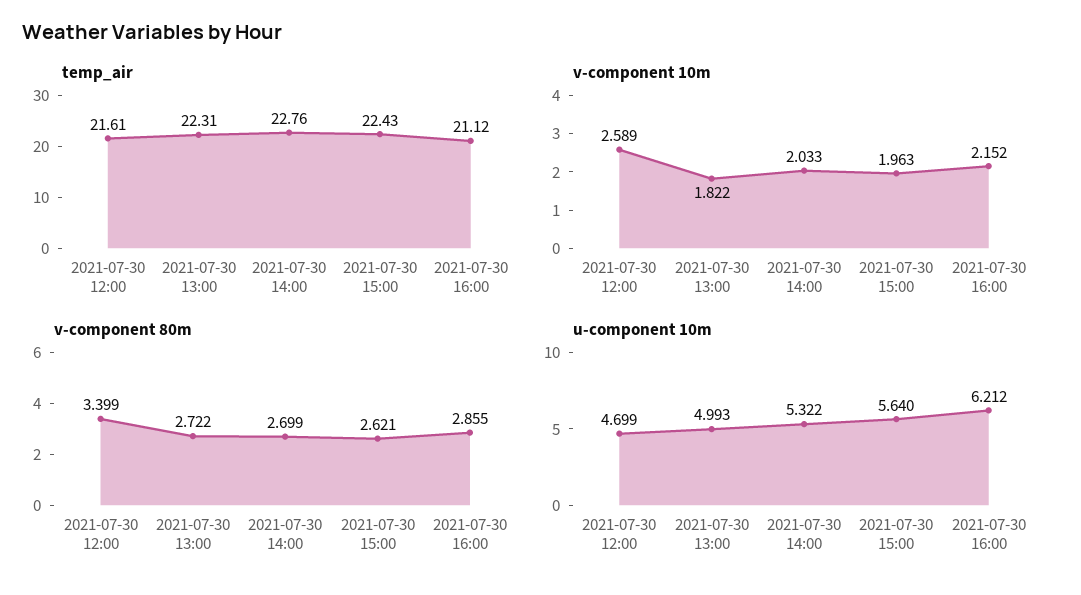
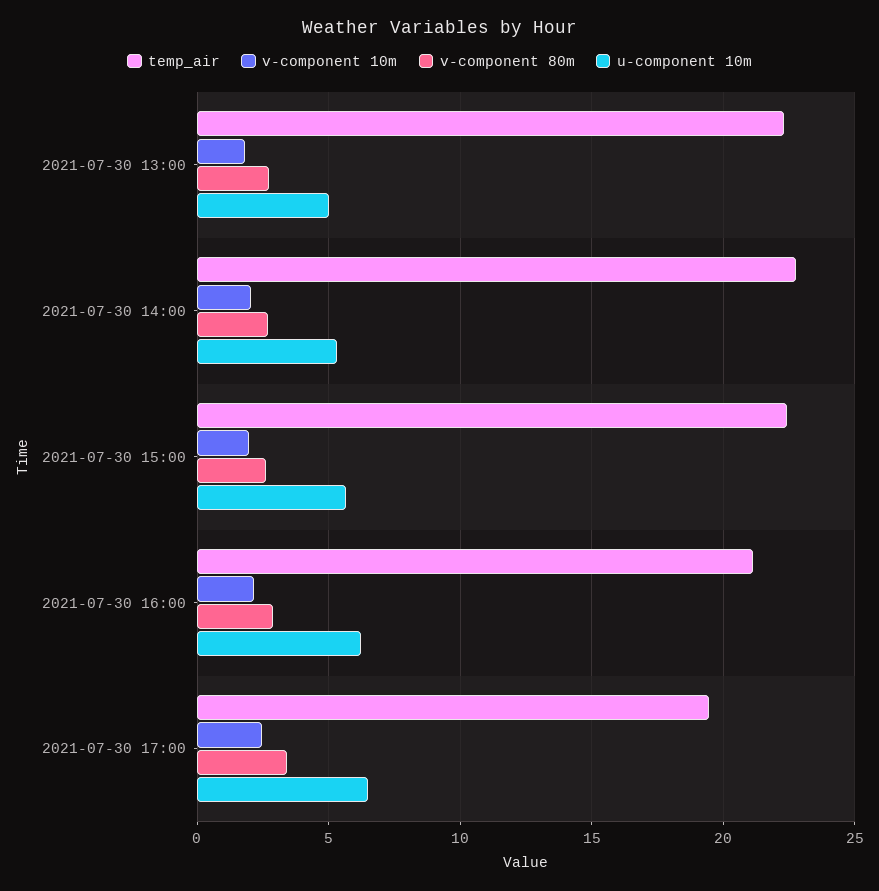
temp_air, 2021-07-30 12:00: 21.61 -> none
v-component 10m, 2021-07-30 12:00: 2.589 -> none
v-component 80m, 2021-07-30 12:00: 3.399 -> none
u-component 10m, 2021-07-30 12:00: 4.699 -> none
temp_air, 2021-07-30 17:00: none -> 19.5
v-component 10m, 2021-07-30 17:00: none -> 2.5
v-component 80m, 2021-07-30 17:00: none -> 3.5
u-component 10m, 2021-07-30 17:00: none -> 6.5

